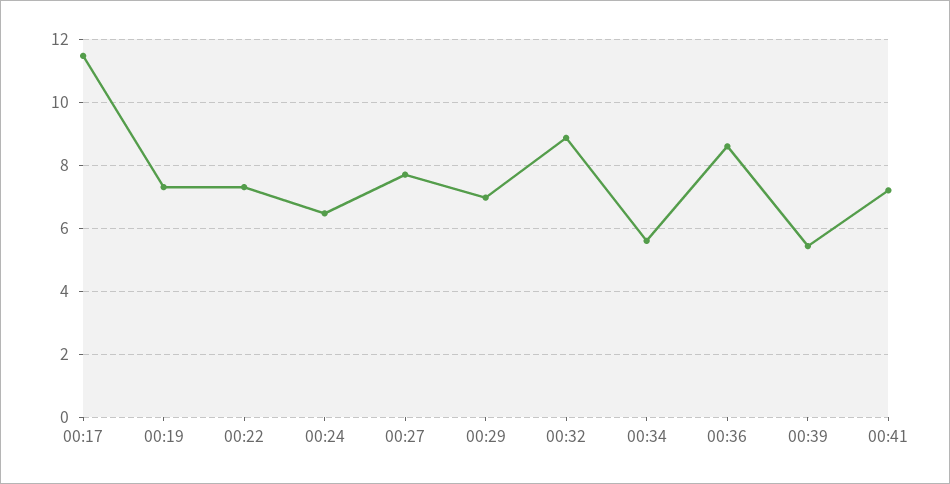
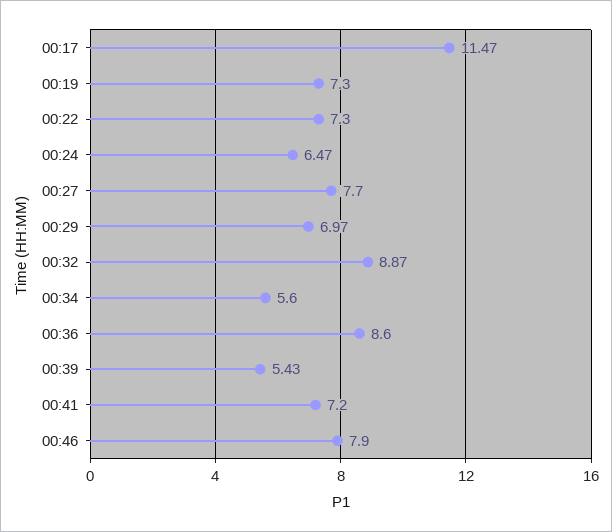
00:46: none -> 7.9

